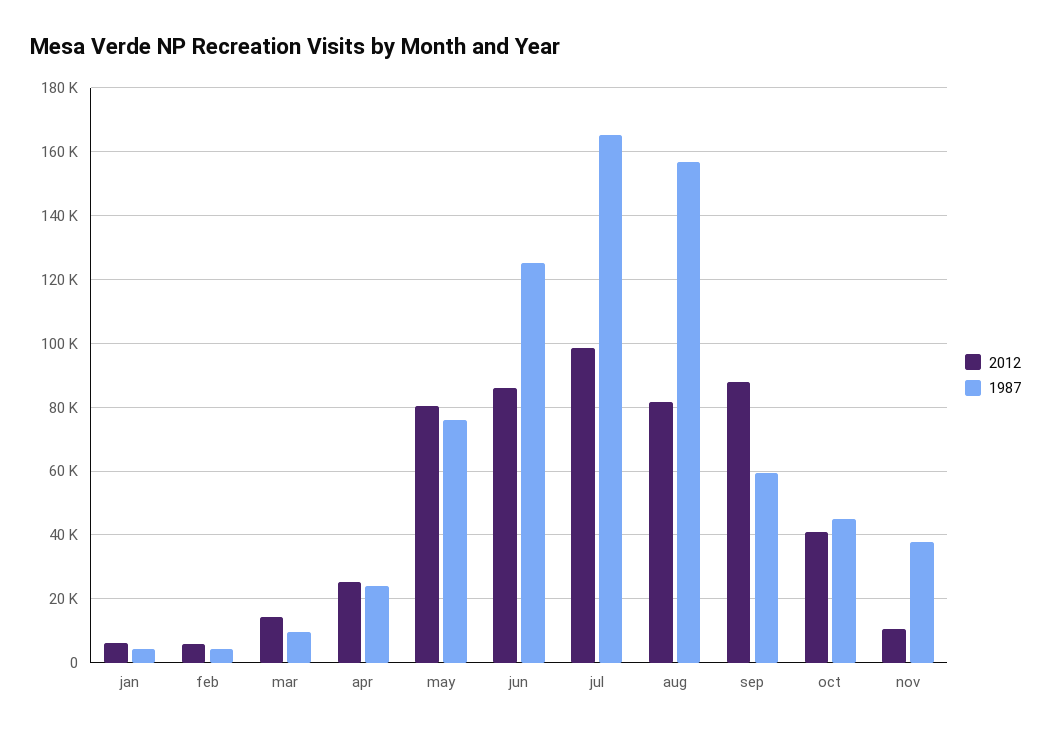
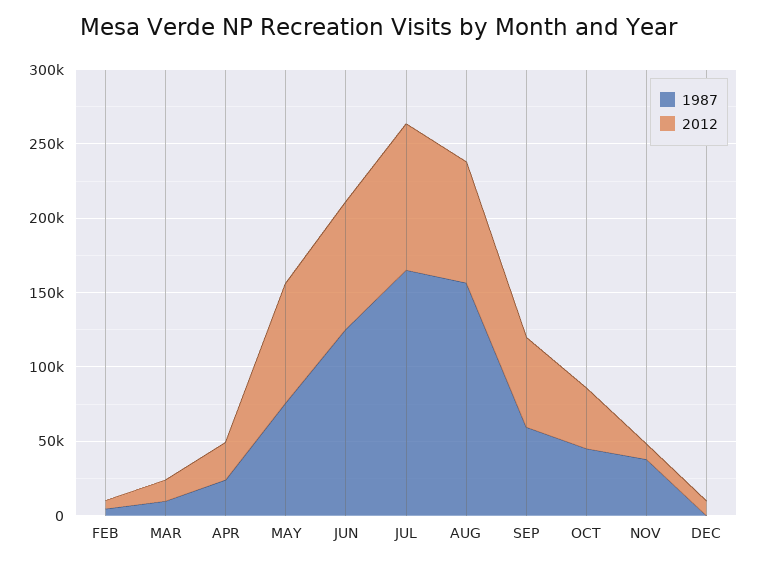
2012, jan: 6000 -> none
1987, jan: 4000 -> none
2012, sep: 88000 -> 60000
1987, DEC: none -> 0
2012, DEC: none -> 10000

